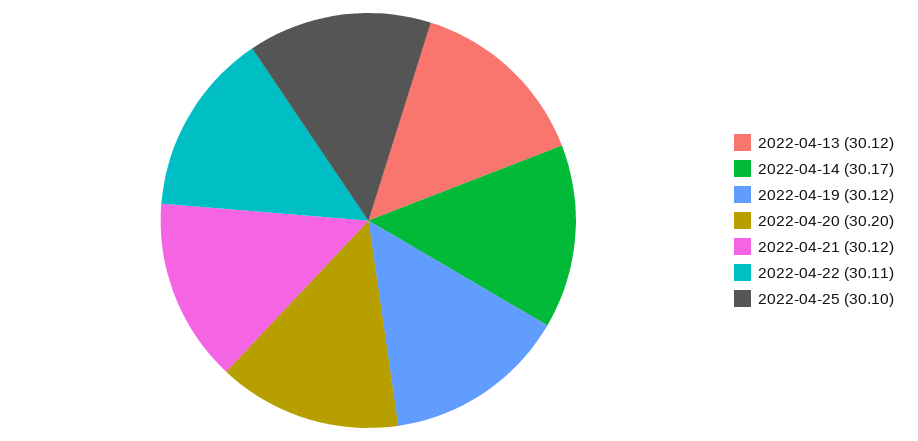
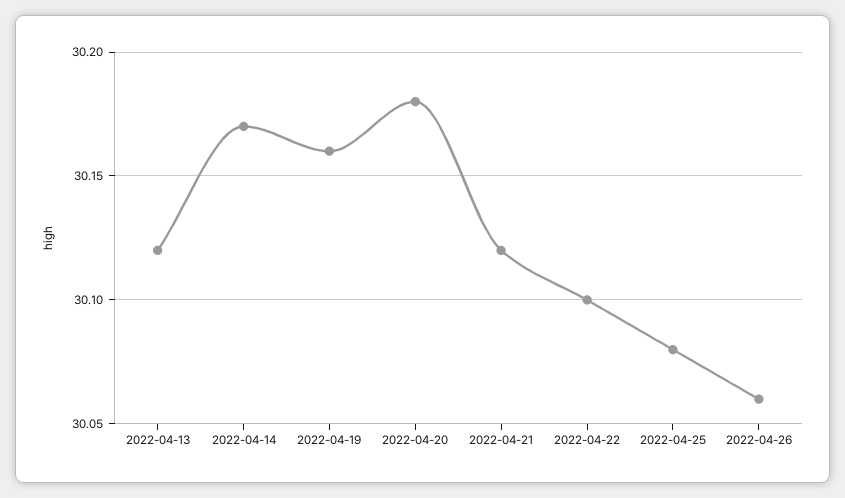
2022-04-19: 30.12 -> 30.16
2022-04-20: 30.2 -> 30.18
2022-04-22: 30.11 -> 30.1
2022-04-25: 30.1 -> 30.08
2022-04-26: none -> 30.06

